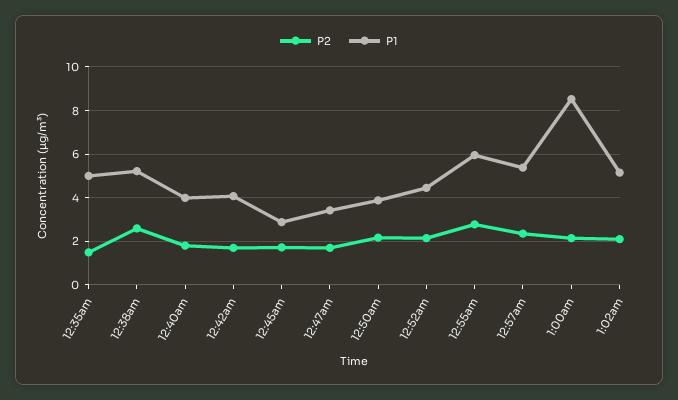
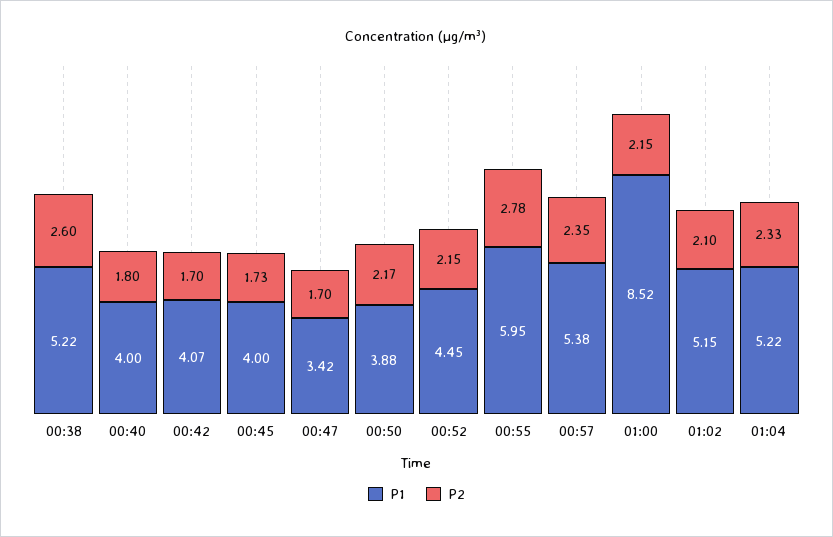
P2, 12:35am: 1.5 -> none
P1, 12:35am: 5 -> none
P1, 12:45am: 3 -> 4
P1, 01:04: none -> 5.22
P2, 01:04: none -> 2.33

